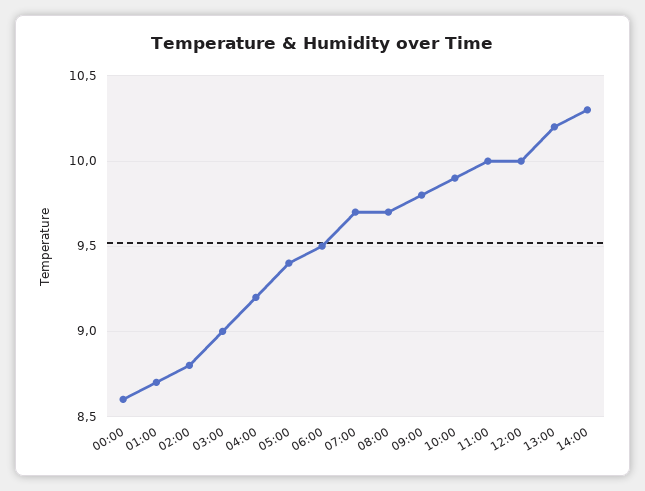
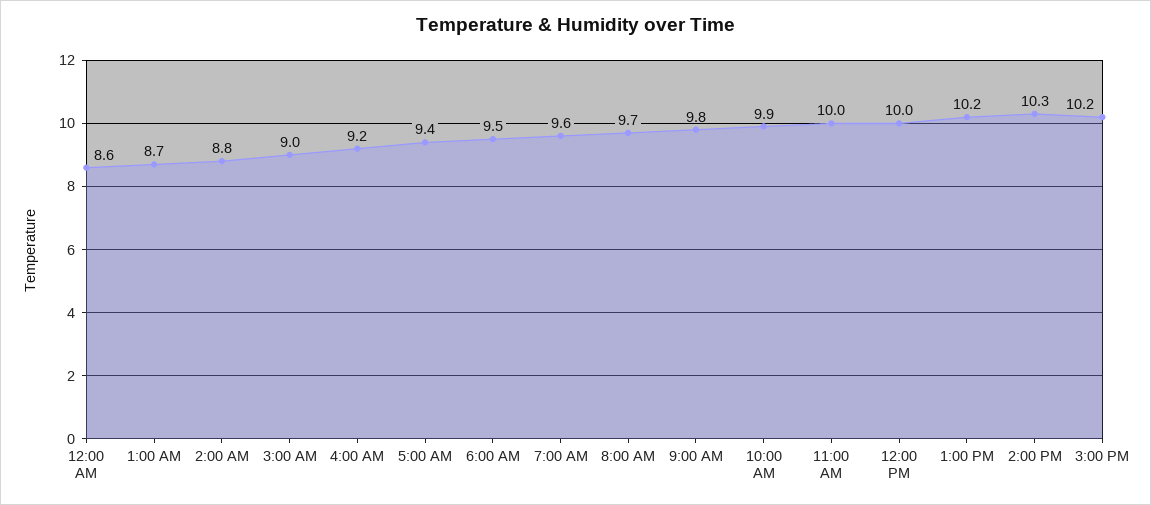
07:00: 9.7 -> 9.6
3:00 PM: none -> 10.2

